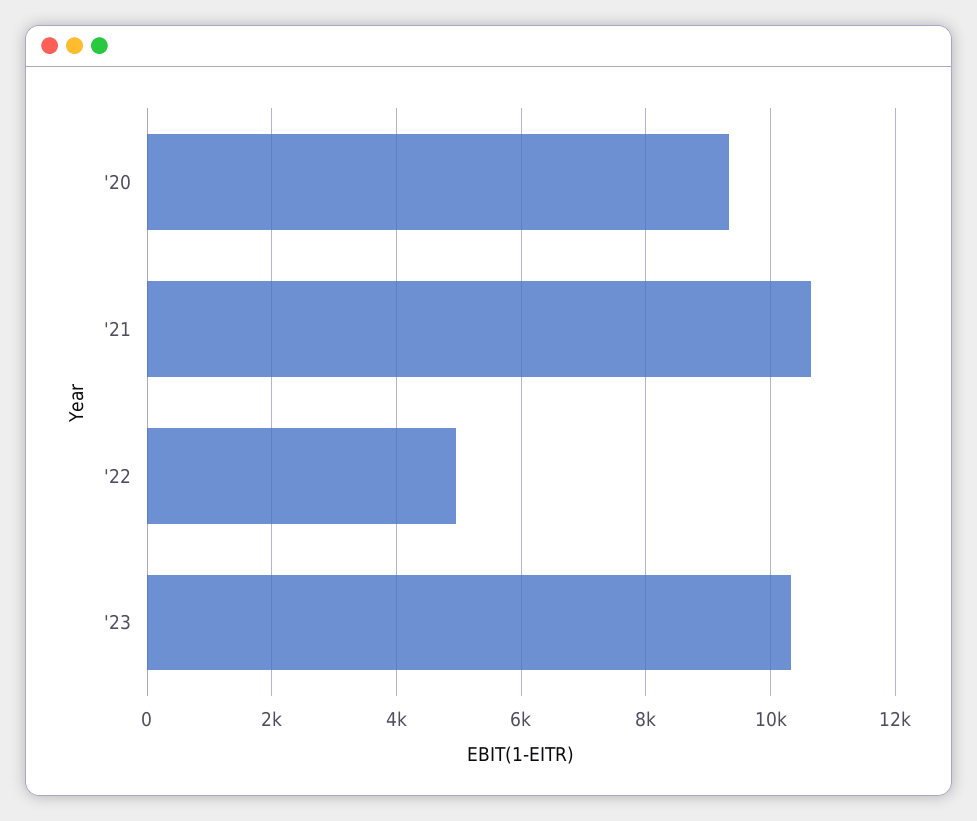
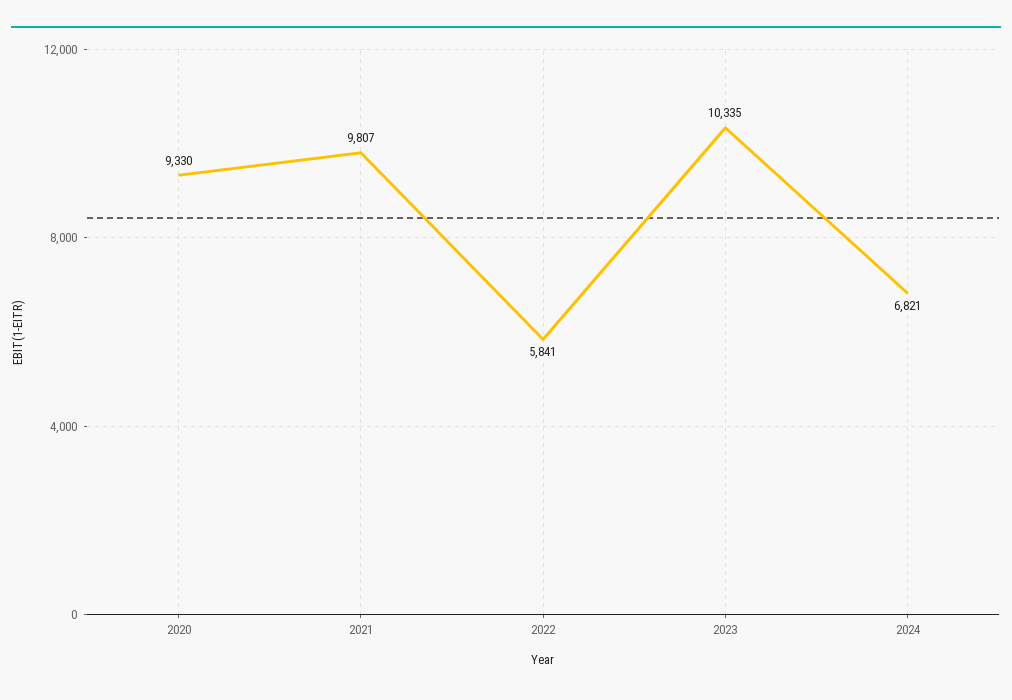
'21: 10600 -> 9807
'22: 5000 -> 5841
2024: none -> 6821

